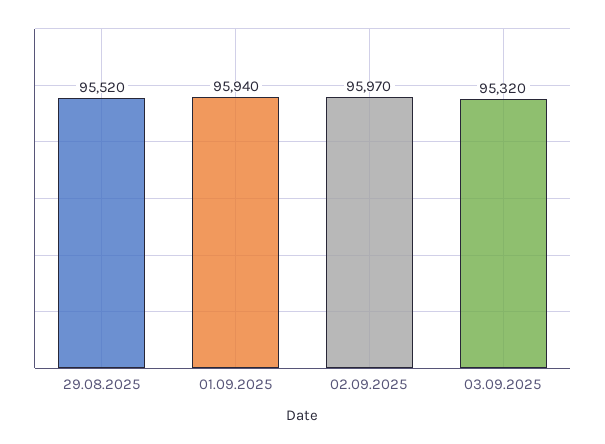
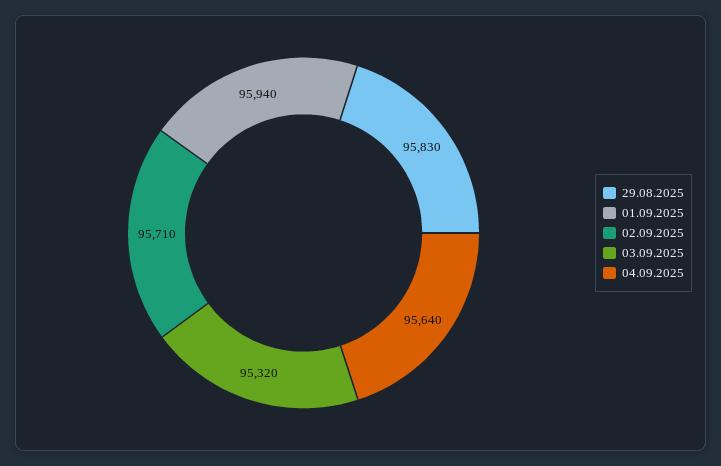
29.08.2025: 95520 -> 95830
02.09.2025: 95970 -> 95710
04.09.2025: none -> 95640

